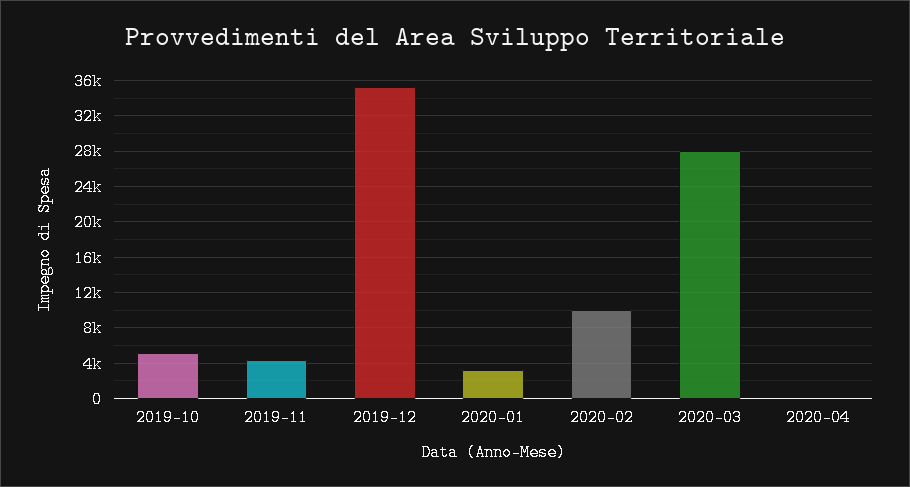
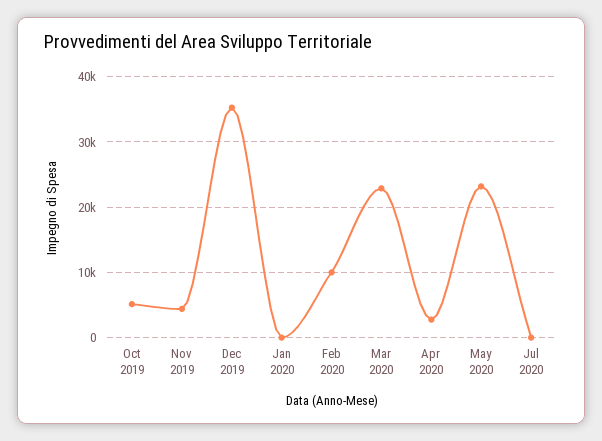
2020-01: 3000 -> 0
2020-03: 28000 -> 23000
2020-04: 0 -> 3000
May 2020: none -> 23000
Jul 2020: none -> 0

